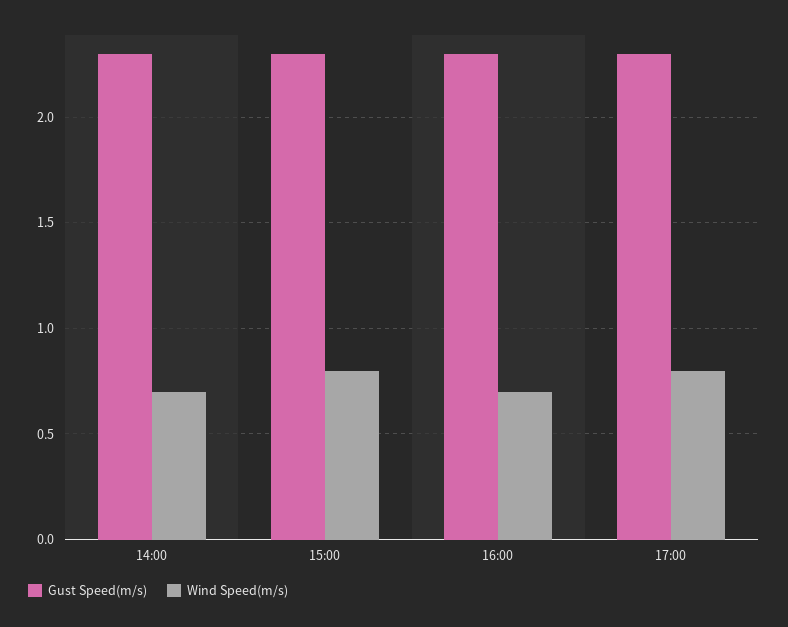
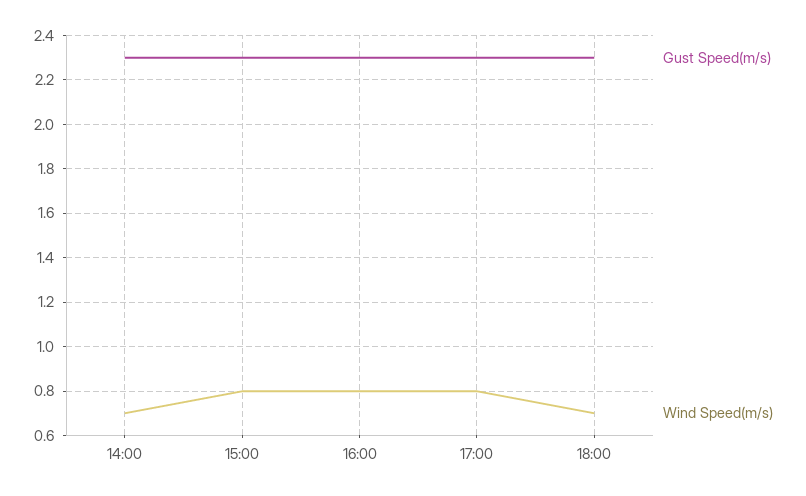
Wind Speed(m/s), 16:00: 0.7 -> 0.8
Gust Speed(m/s), 18:00: none -> 2.3
Wind Speed(m/s), 18:00: none -> 0.7

